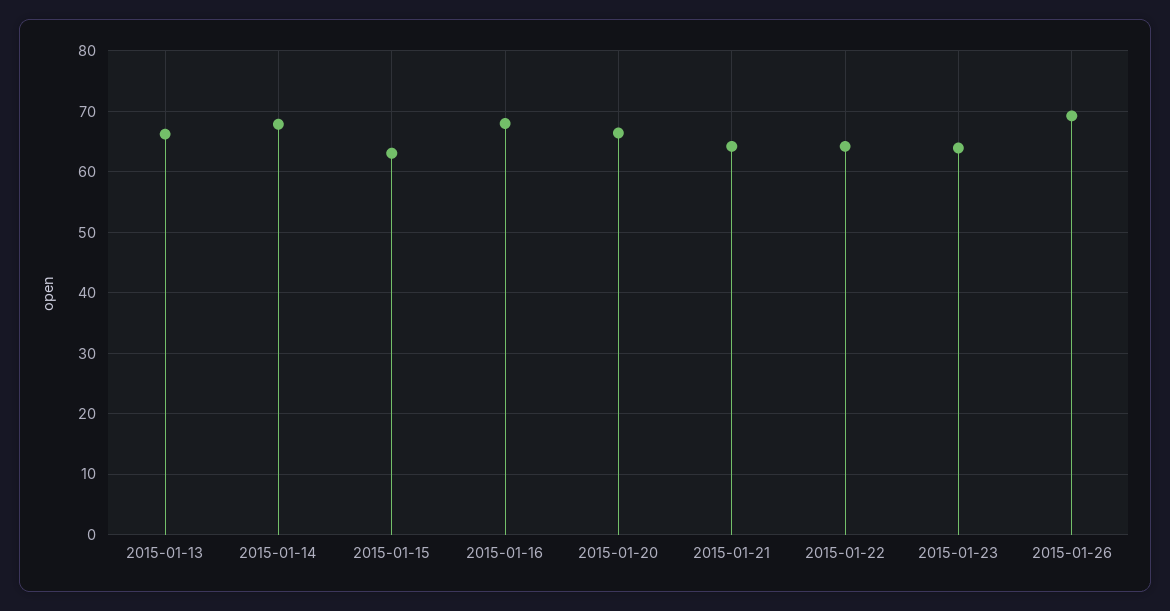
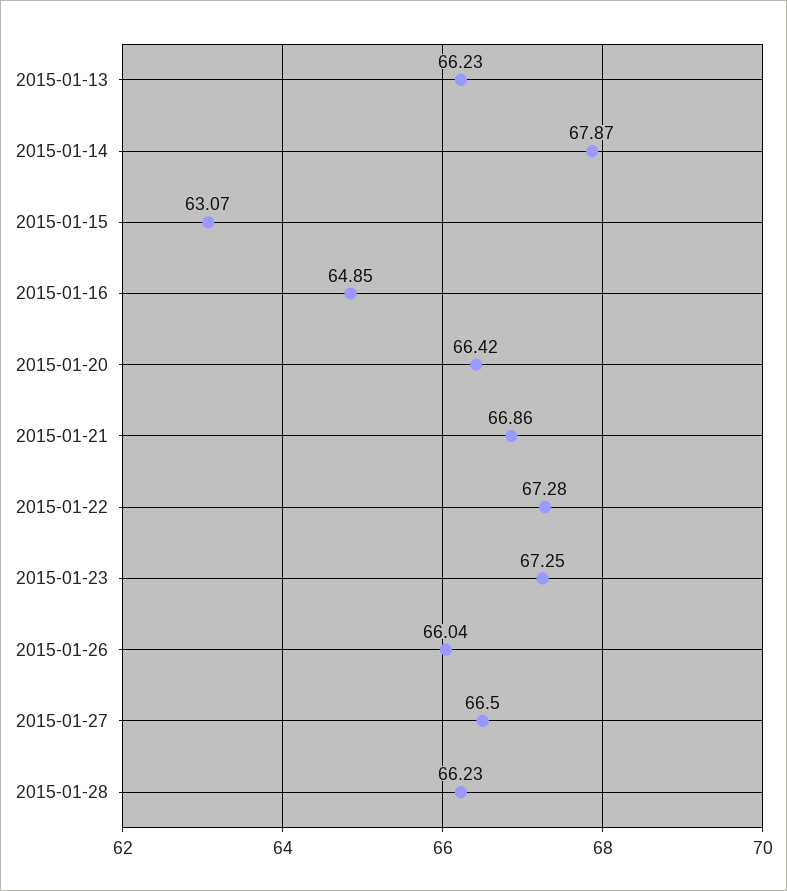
2015-01-16: 68 -> 64.85
2015-01-21: 64 -> 66.86
2015-01-22: 64 -> 67.28
2015-01-23: 64 -> 67.25
2015-01-26: 69 -> 66.04
2015-01-27: none -> 66.5
2015-01-28: none -> 66.23

